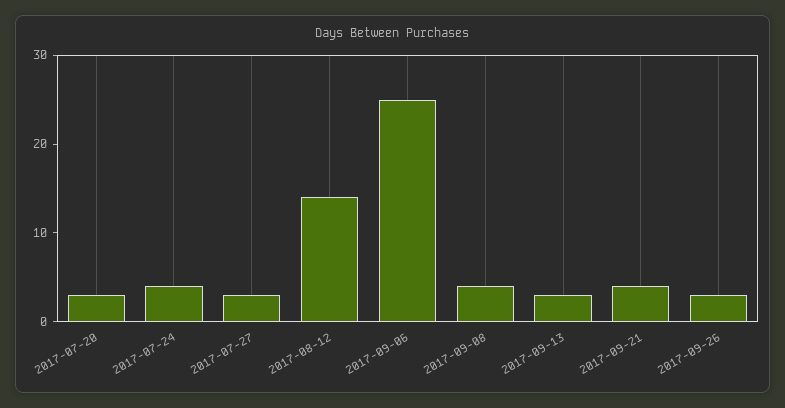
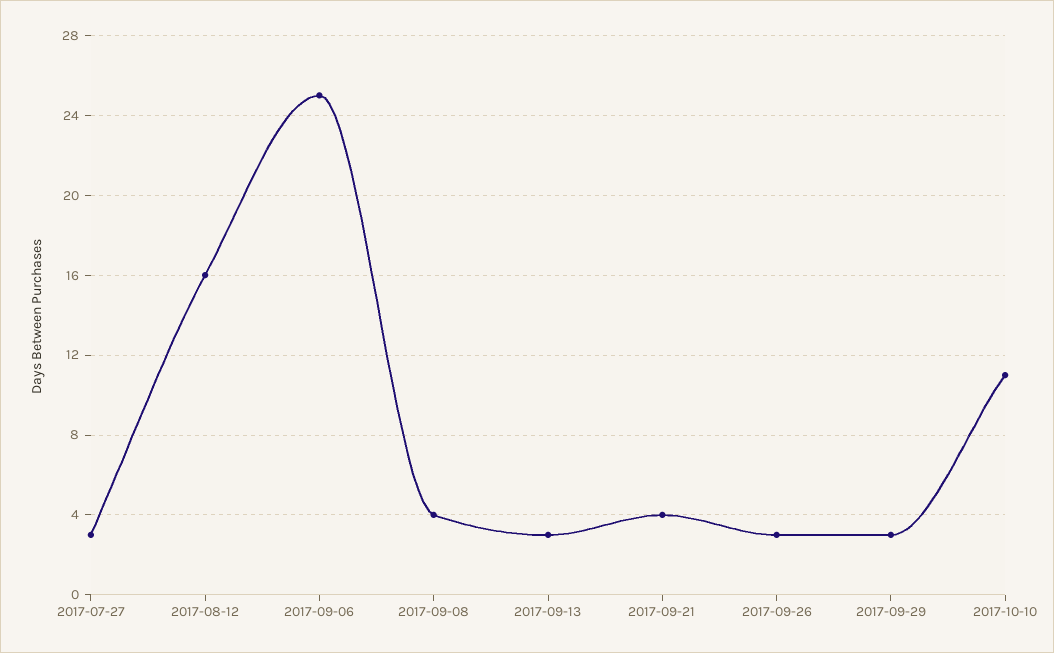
2017-07-20: 3 -> none
2017-07-24: 4 -> none
2017-08-12: 14 -> 16
2017-09-29: none -> 3
2017-10-10: none -> 11

